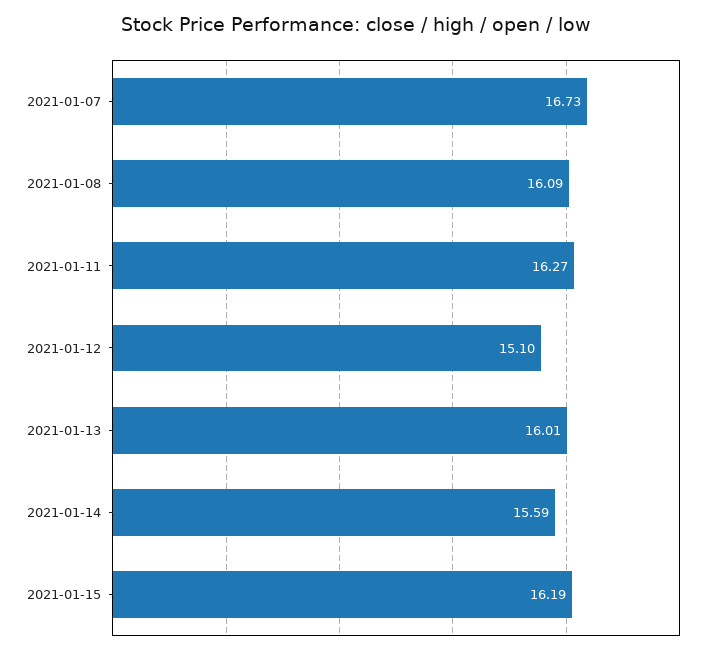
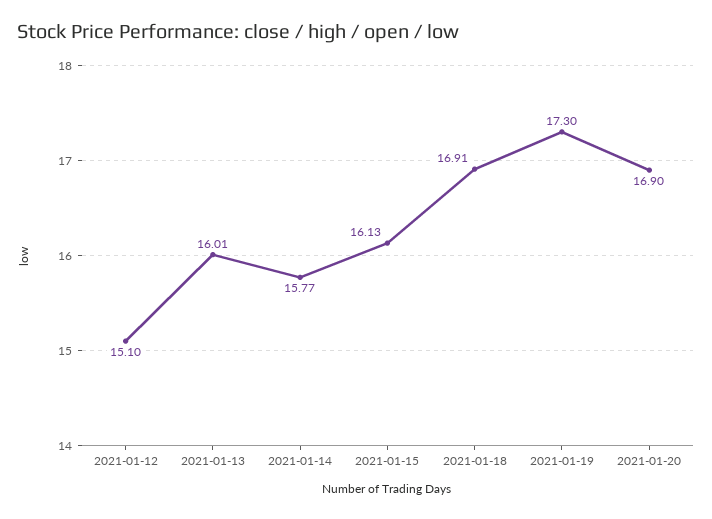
2021-01-07: 16.73 -> none
2021-01-08: 16.09 -> none
2021-01-11: 16.27 -> none
2021-01-14: 15.59 -> 15.77
2021-01-15: 16.19 -> 16.13
2021-01-18: none -> 16.91
2021-01-19: none -> 17.3
2021-01-20: none -> 16.9

